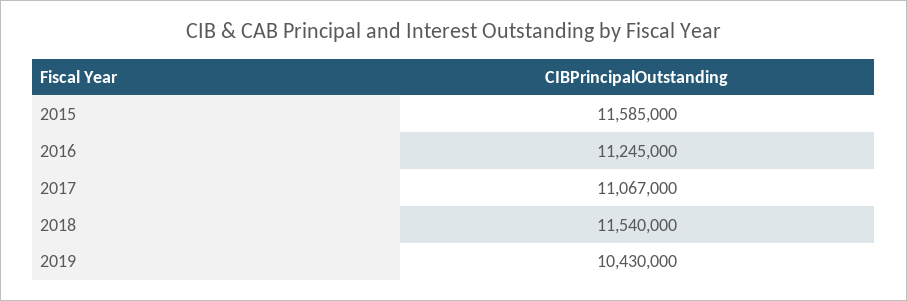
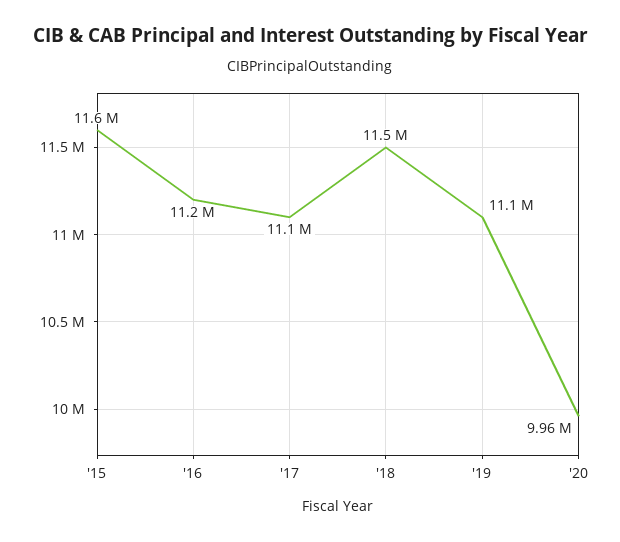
2019: 10430000 -> 11100000
'20: none -> 9960000

